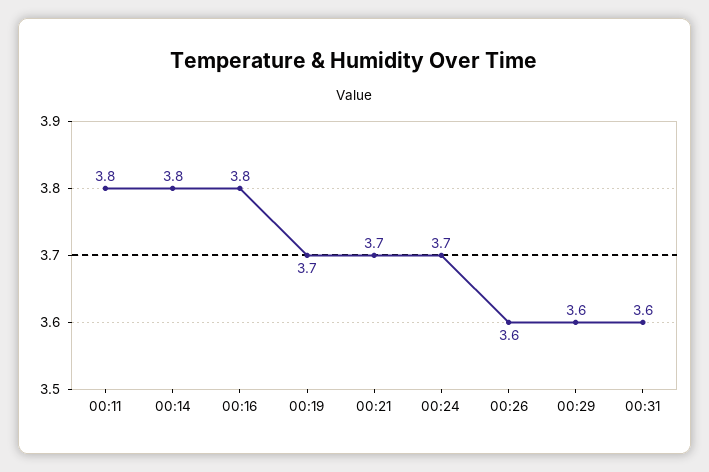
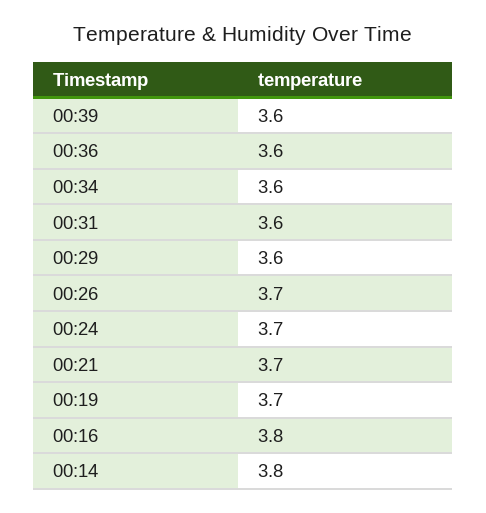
00:11: 3.8 -> none
00:26: 3.6 -> 3.7
00:39: none -> 3.6
00:36: none -> 3.6
00:34: none -> 3.6

